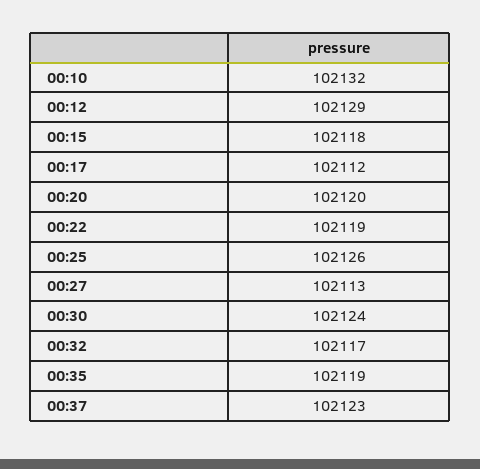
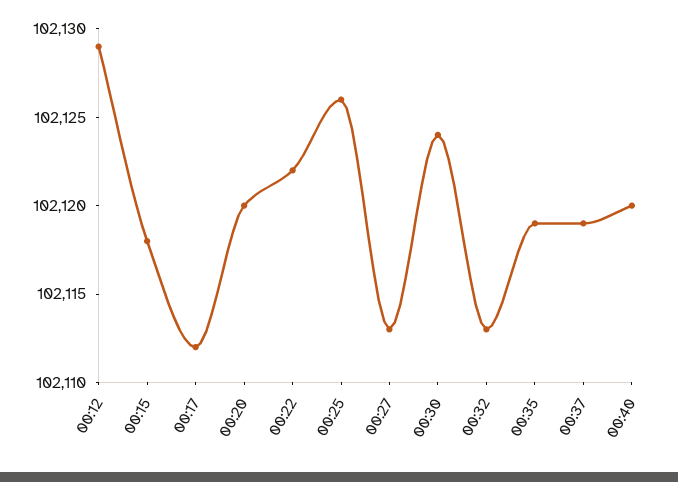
00:10: 102132 -> none
00:22: 102119 -> 102122
00:32: 102117 -> 102113
00:37: 102123 -> 102119
00:40: none -> 102120

